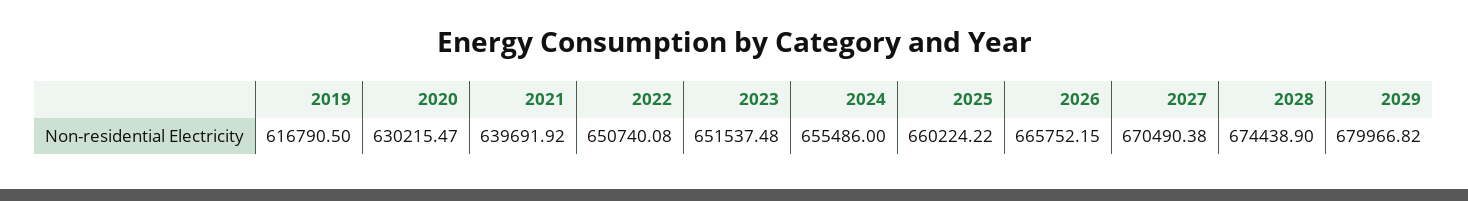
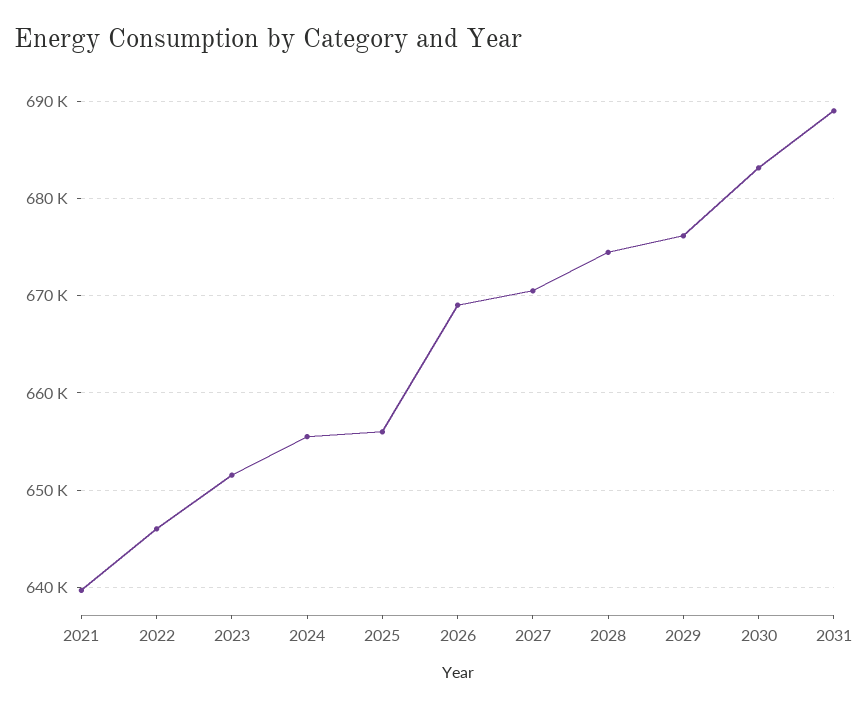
2019: 616790.5 -> none
2020: 630215.47 -> none
2022: 650740.08 -> 646000
2025: 660224.22 -> 656000
2026: 665752.15 -> 669000
2029: 679966.82 -> 676000
2030: none -> 683000
2031: none -> 689000

